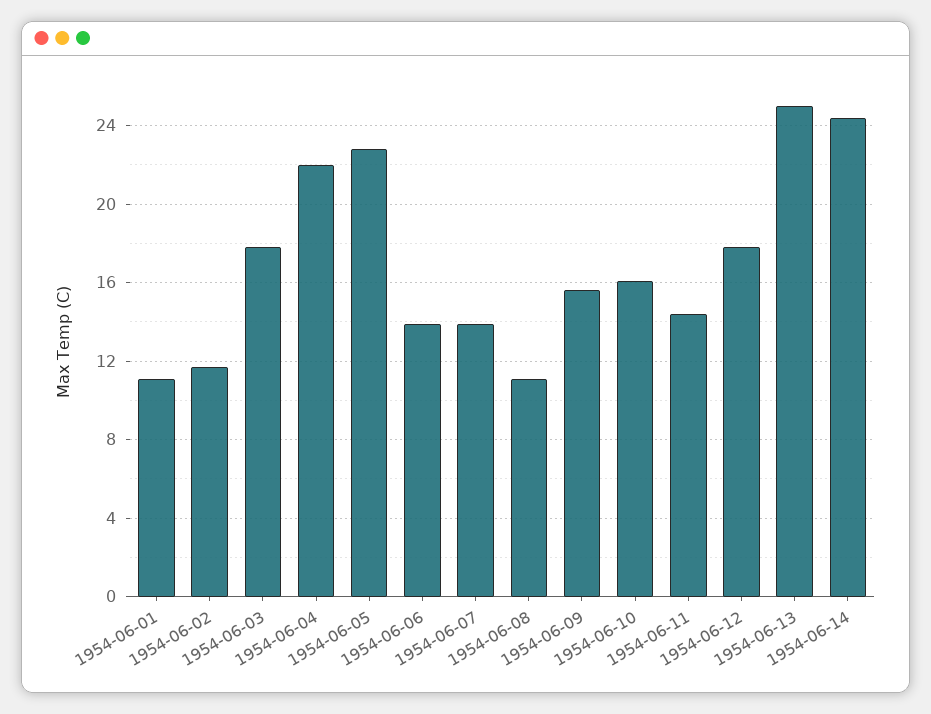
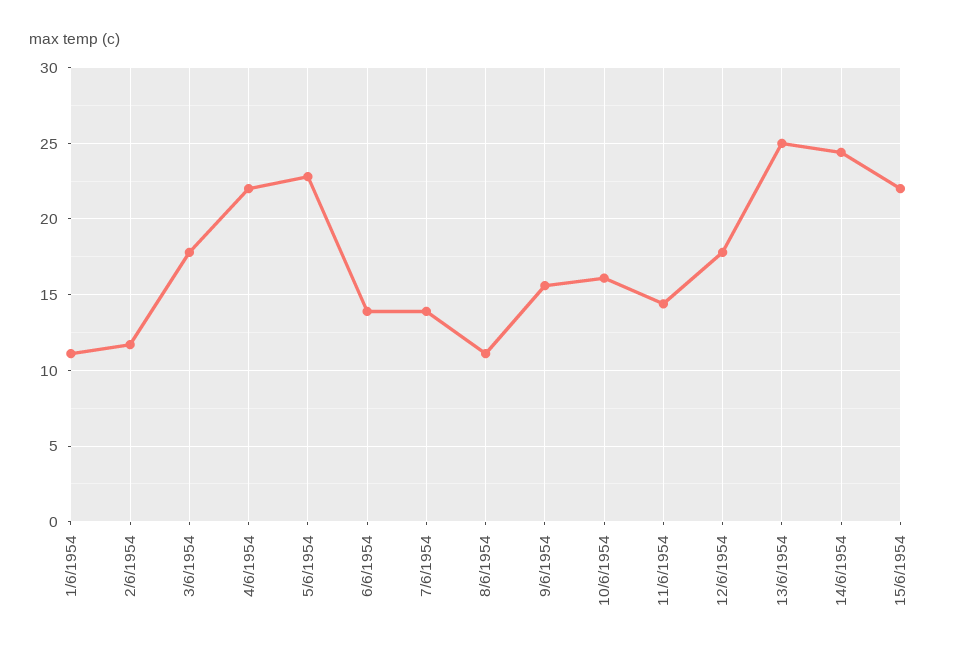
15/6/1954: none -> 22

